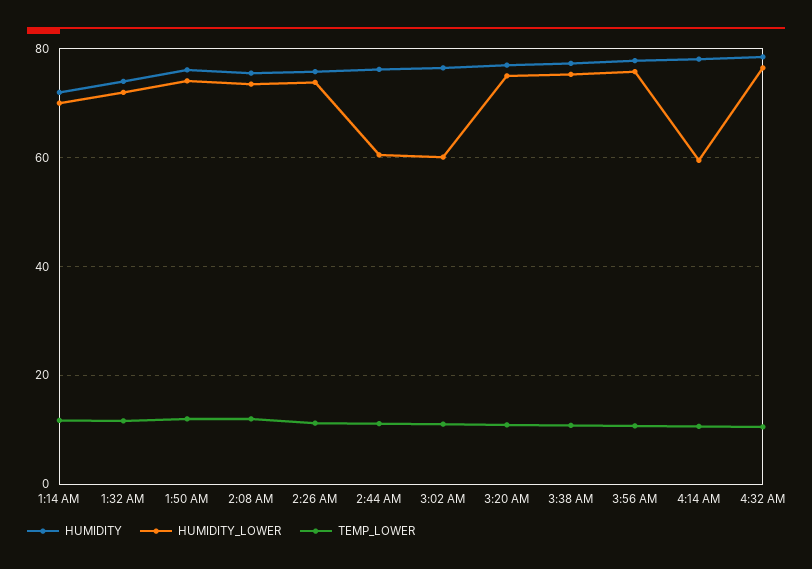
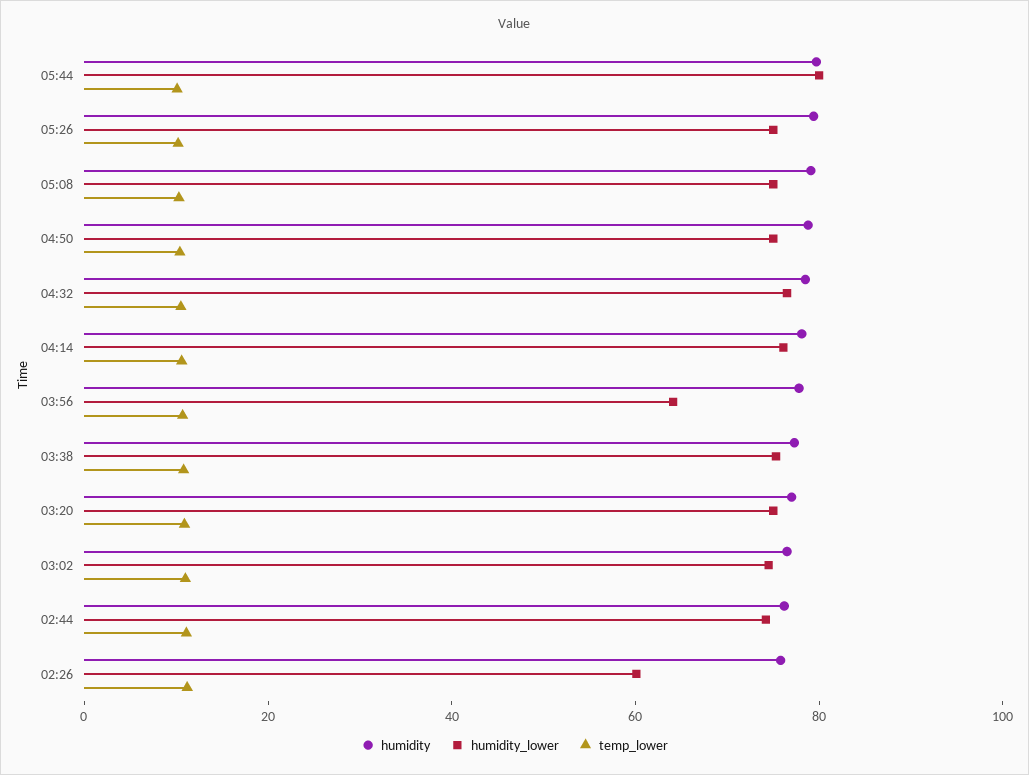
HUMIDITY, 1:14 AM: 72 -> none
HUMIDITY_LOWER, 1:14 AM: 70 -> none
TEMP_LOWER, 1:14 AM: 12 -> none
HUMIDITY, 1:32 AM: 74 -> none
HUMIDITY_LOWER, 1:32 AM: 72 -> none
TEMP_LOWER, 1:32 AM: 12 -> none
HUMIDITY, 1:50 AM: 76 -> none
HUMIDITY_LOWER, 1:50 AM: 74 -> none
TEMP_LOWER, 1:50 AM: 12 -> none
HUMIDITY, 2:08 AM: 76 -> none
HUMIDITY_LOWER, 2:08 AM: 74 -> none
TEMP_LOWER, 2:08 AM: 12 -> none
HUMIDITY_LOWER, 2:26 AM: 74 -> 60
HUMIDITY_LOWER, 2:44 AM: 60 -> 75
HUMIDITY_LOWER, 3:02 AM: 60 -> 75
HUMIDITY_LOWER, 3:56 AM: 76 -> 65
HUMIDITY_LOWER, 4:14 AM: 60 -> 75
HUMIDITY, 05:44: none -> 80
HUMIDITY_LOWER, 05:44: none -> 80
TEMP_LOWER, 05:44: none -> 10
HUMIDITY, 05:26: none -> 80
HUMIDITY_LOWER, 05:26: none -> 75
TEMP_LOWER, 05:26: none -> 10
HUMIDITY, 05:08: none -> 80
HUMIDITY_LOWER, 05:08: none -> 75
TEMP_LOWER, 05:08: none -> 10
HUMIDITY, 04:50: none -> 80
HUMIDITY_LOWER, 04:50: none -> 75
TEMP_LOWER, 04:50: none -> 10

